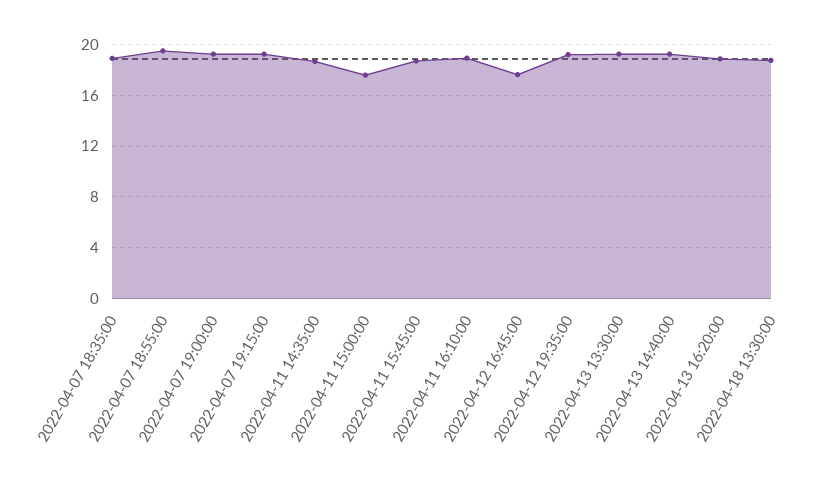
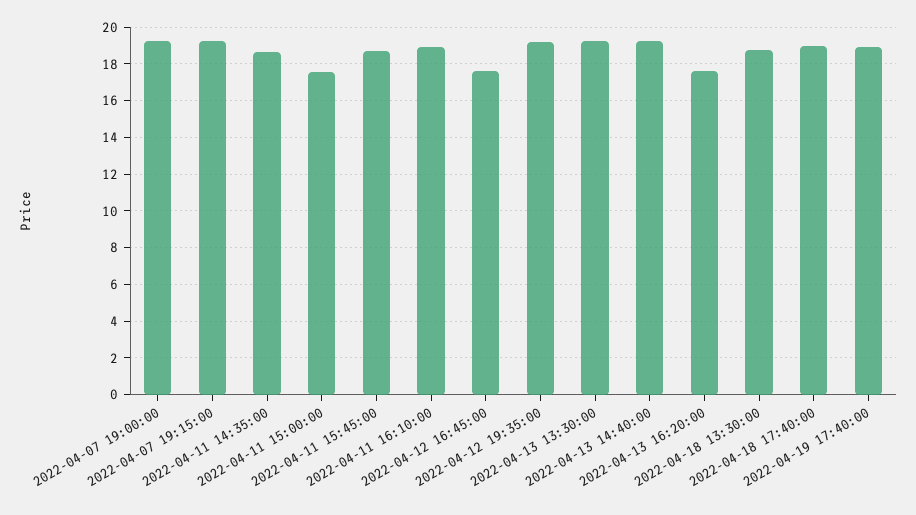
2022-04-07 18:35:00: 19 -> none
2022-04-07 18:55:00: 19.5 -> none
2022-04-13 16:20:00: 19 -> 17.5
2022-04-18 17:40:00: none -> 19
2022-04-19 17:40:00: none -> 19

